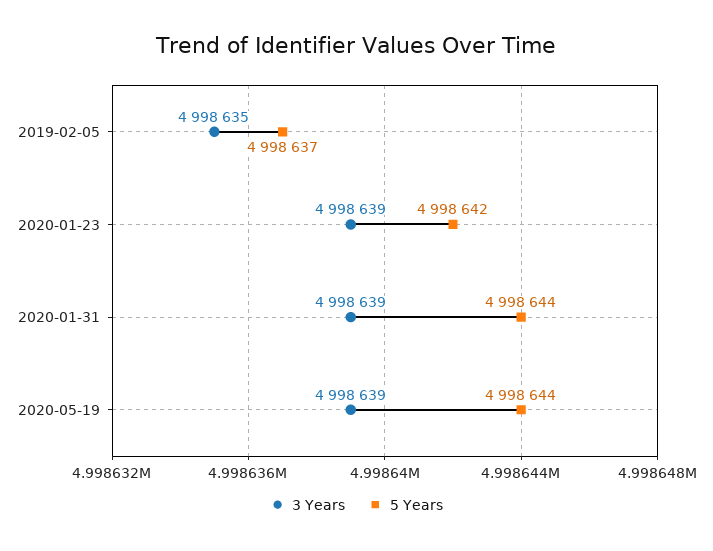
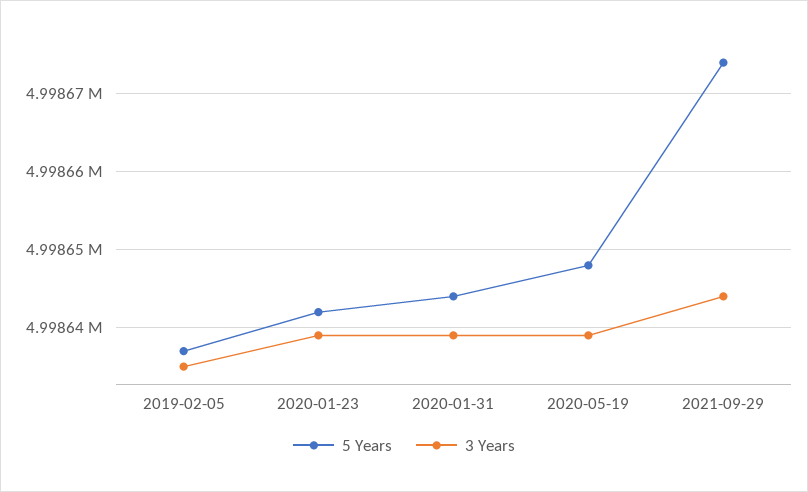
5 Years, 2020-05-19: 4998644 -> 4998648
5 Years, 2021-09-29: none -> 4998674
3 Years, 2021-09-29: none -> 4998644

